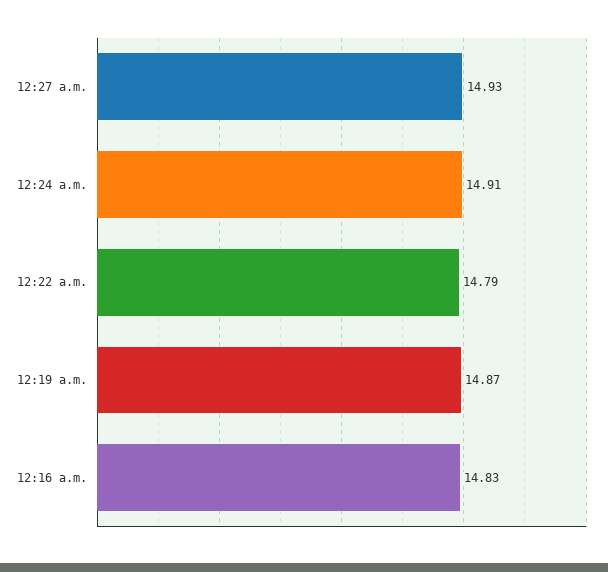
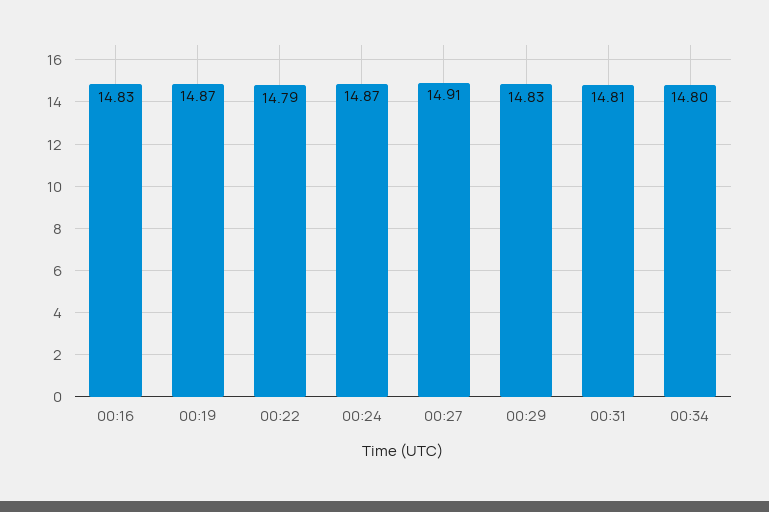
12:27 a.m.: 14.93 -> 14.91
12:24 a.m.: 14.91 -> 14.87
00:29: none -> 14.83
00:31: none -> 14.81
00:34: none -> 14.8

